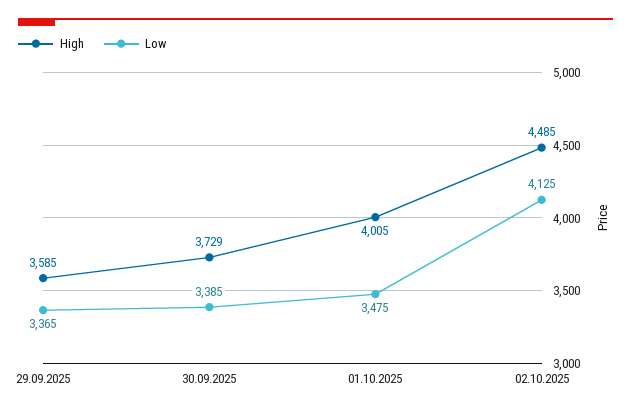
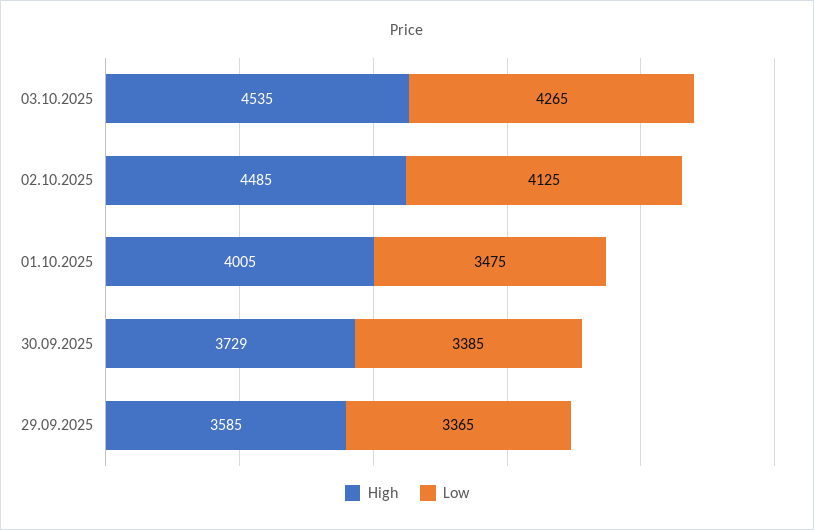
High, 03.10.2025: none -> 4535
Low, 03.10.2025: none -> 4265

